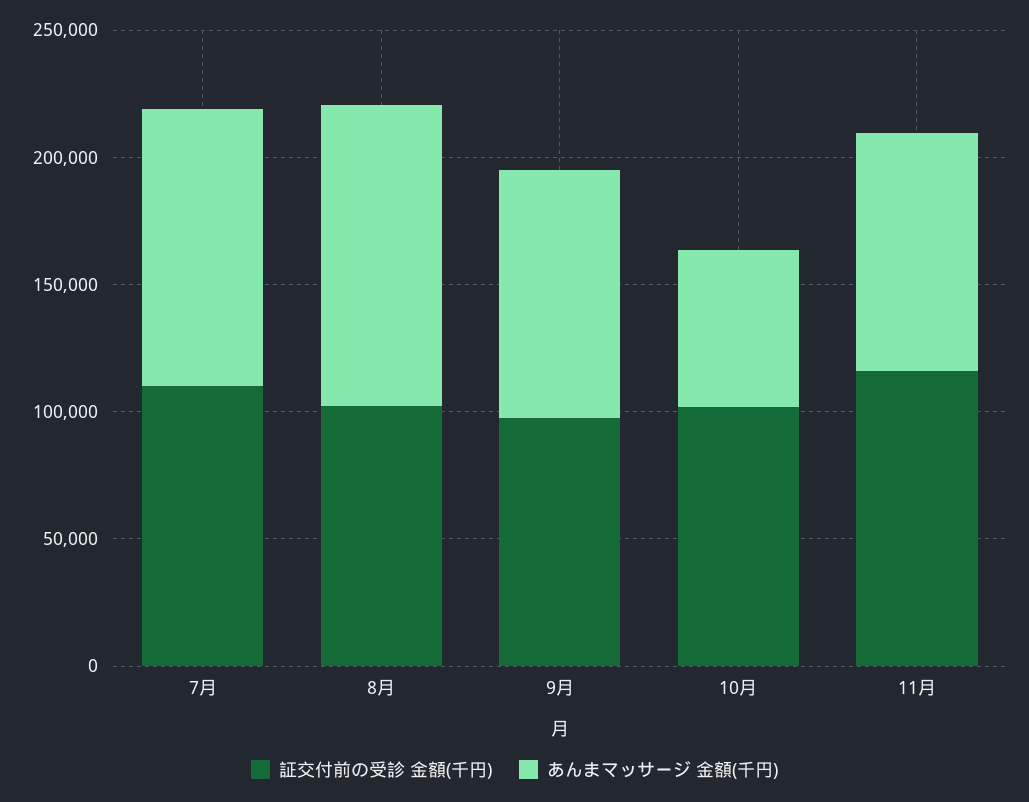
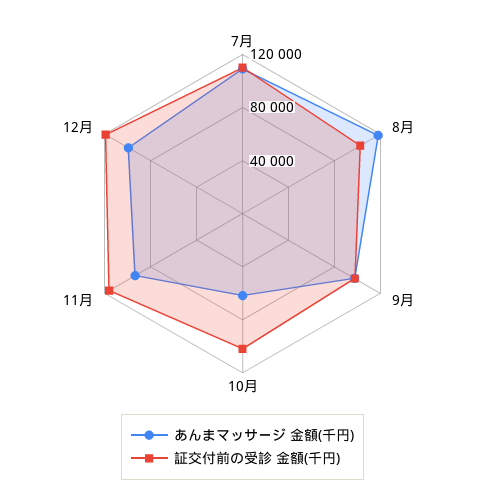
あんまマッサージ 金額(千円), 12月: none -> 100000
証交付前の受診 金額(千円), 12月: none -> 120000

